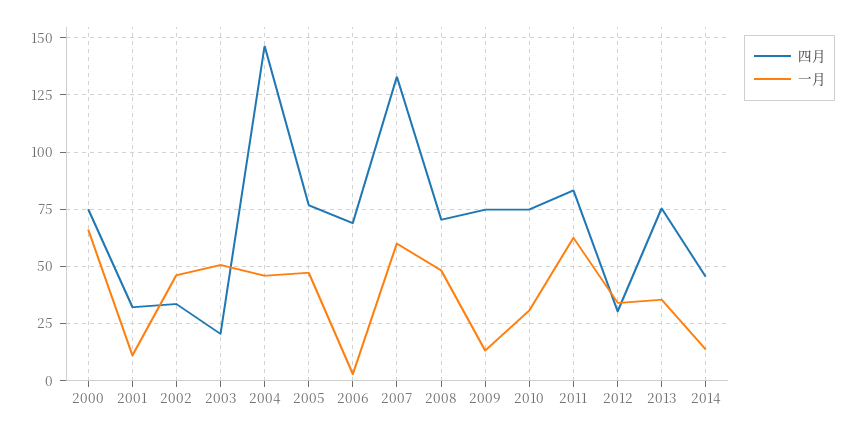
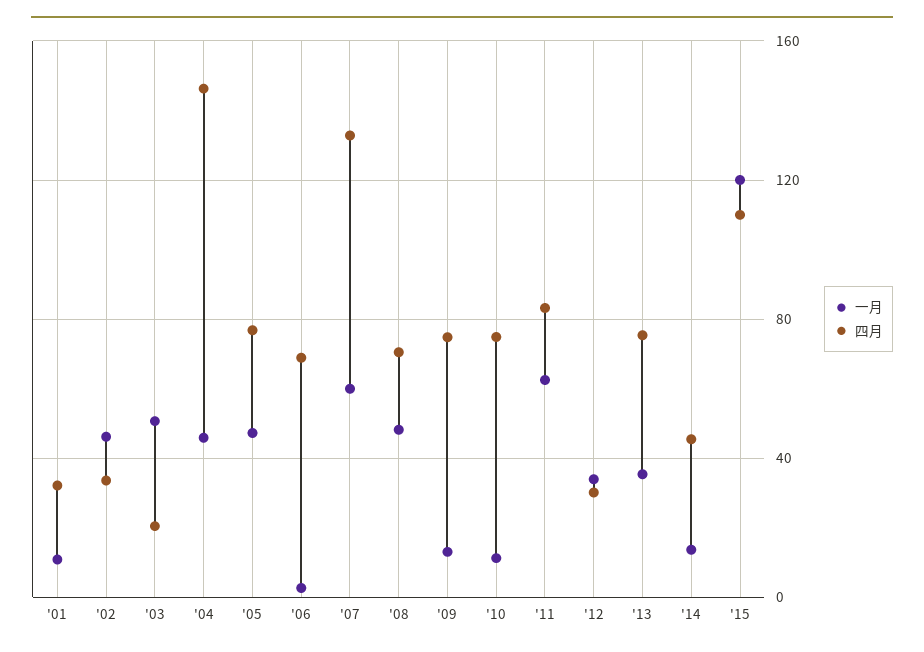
四月, 2000: 75 -> none
一月, 2000: 65 -> none
一月, 2010: 30 -> 10
一月, '15: none -> 120
四月, '15: none -> 110

